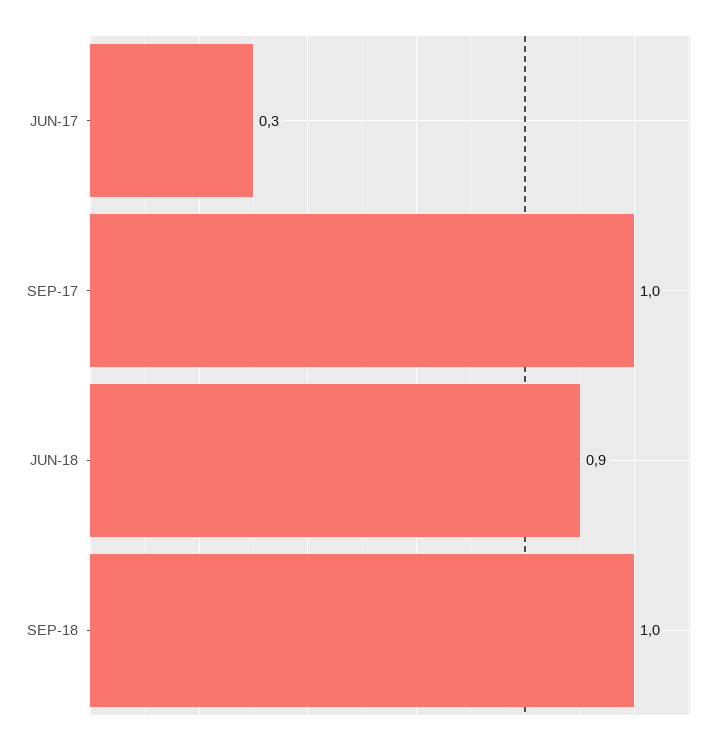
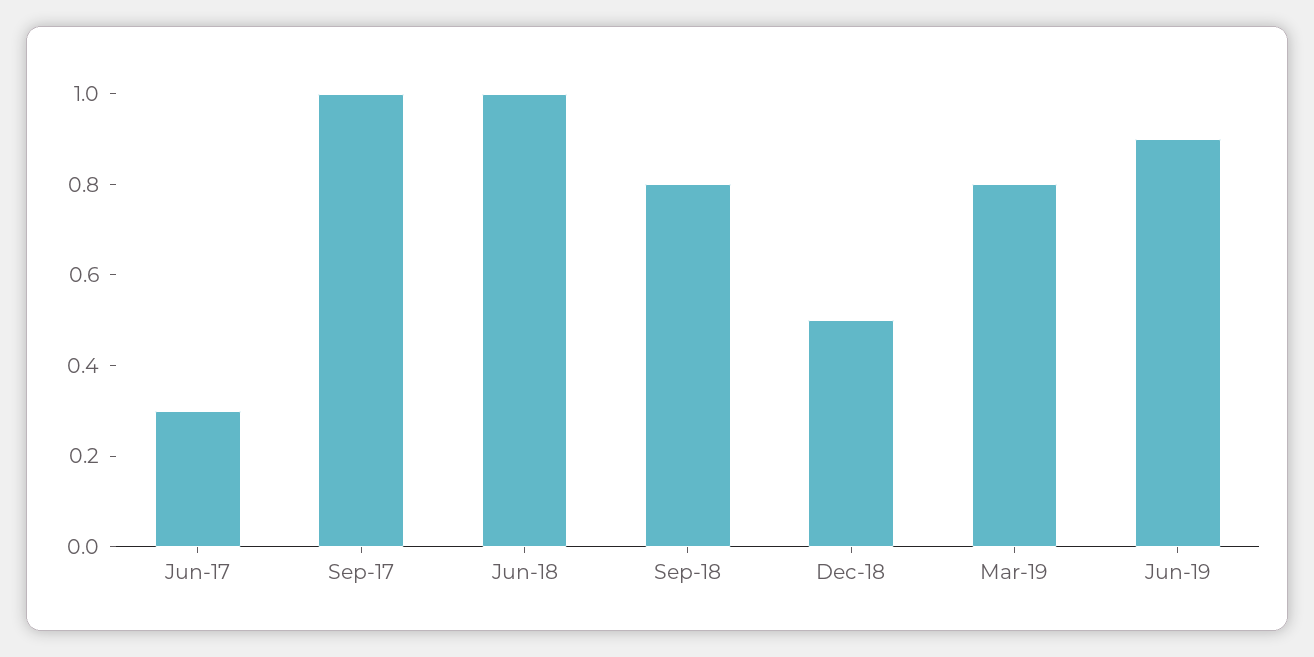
JUN-18: 0.9 -> 1
SEP-18: 1 -> 0.8
Dec-18: none -> 0.5
Mar-19: none -> 0.8
Jun-19: none -> 0.9

